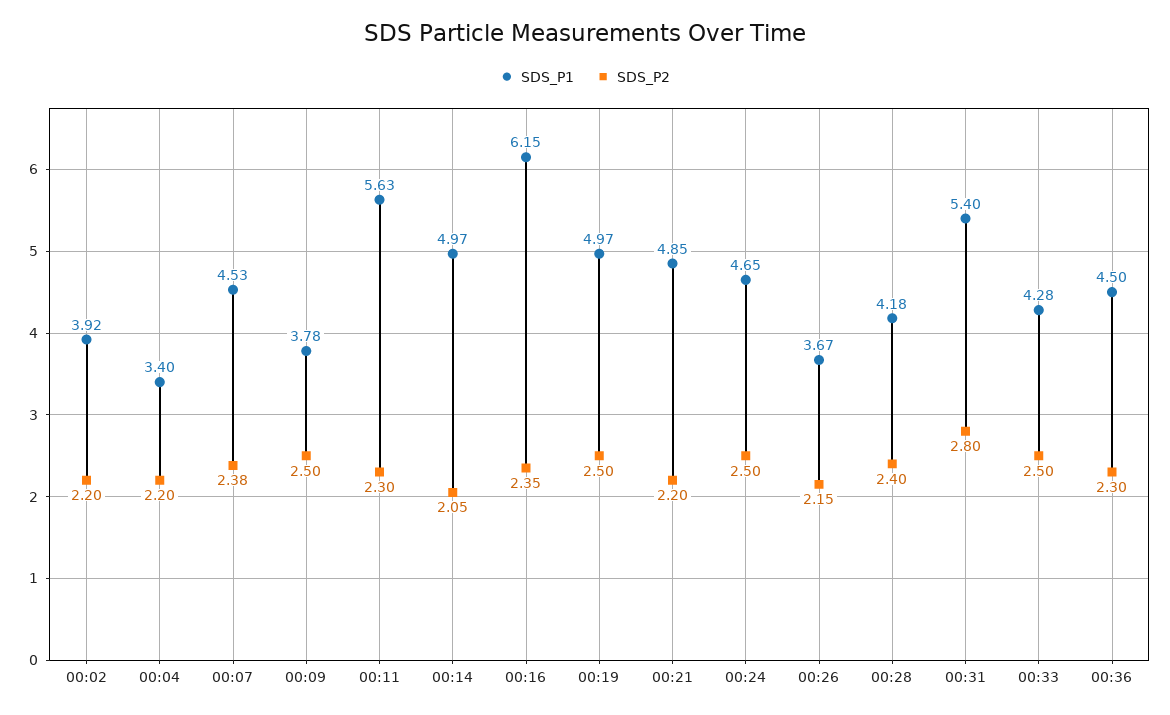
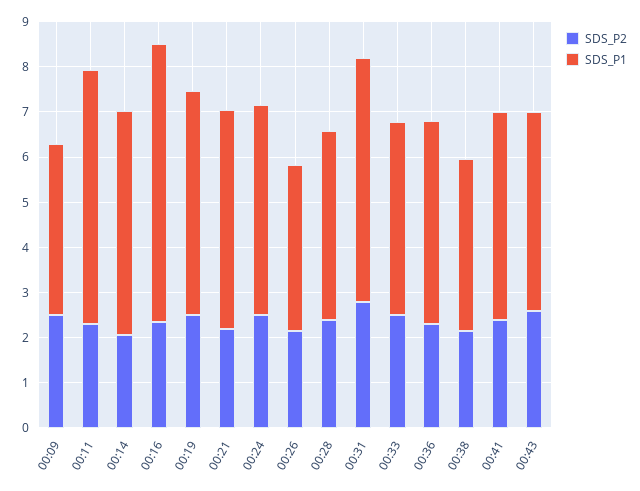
SDS_P1, 00:02: 3.92 -> none
SDS_P2, 00:02: 2.2 -> none
SDS_P1, 00:04: 3.4 -> none
SDS_P2, 00:04: 2.2 -> none
SDS_P1, 00:07: 4.53 -> none
SDS_P2, 00:07: 2.38 -> none
SDS_P2, 00:38: none -> 2.2
SDS_P1, 00:38: none -> 3.8
SDS_P2, 00:41: none -> 2.4
SDS_P1, 00:41: none -> 4.6
SDS_P2, 00:43: none -> 2.6
SDS_P1, 00:43: none -> 4.4

